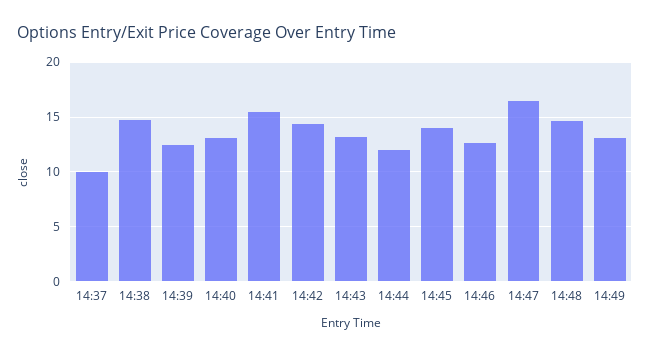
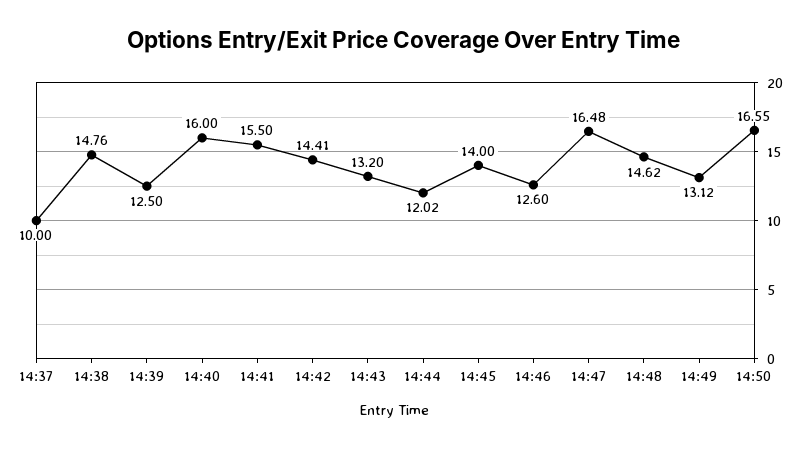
14:40: 13 -> 16
14:50: none -> 16.55

